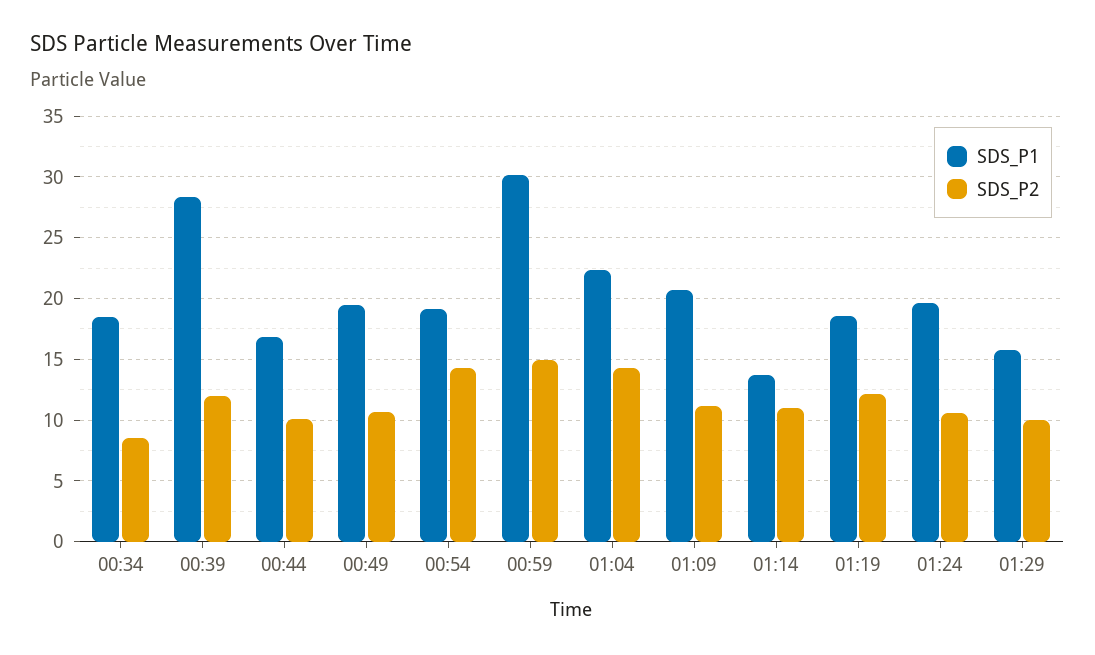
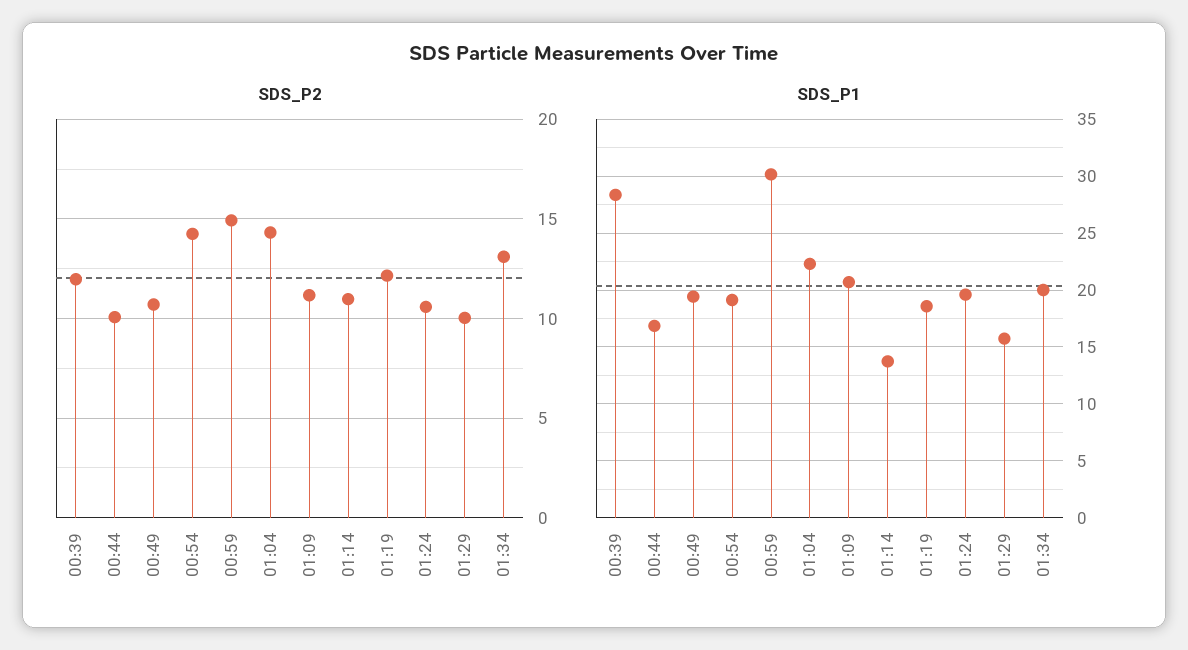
SDS_P1, 00:34: 18.5 -> none
SDS_P2, 00:34: 8.5 -> none
SDS_P2, 01:34: none -> 13
SDS_P1, 01:34: none -> 20

